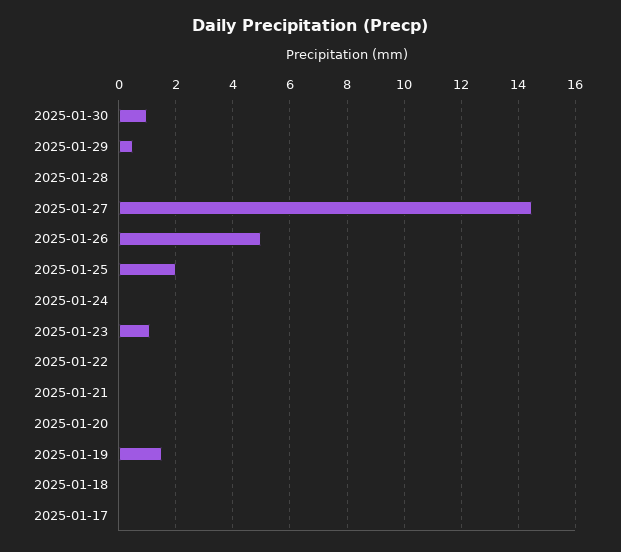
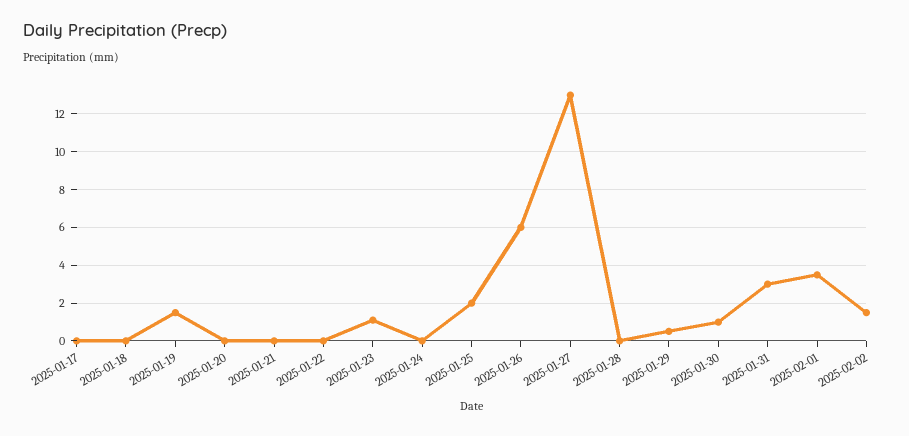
2025-01-27: 14.5 -> 13
2025-01-26: 5 -> 6
2025-01-31: none -> 3
2025-02-01: none -> 3.5
2025-02-02: none -> 1.5

